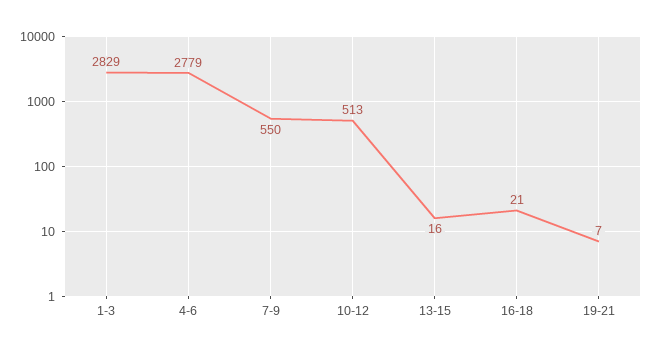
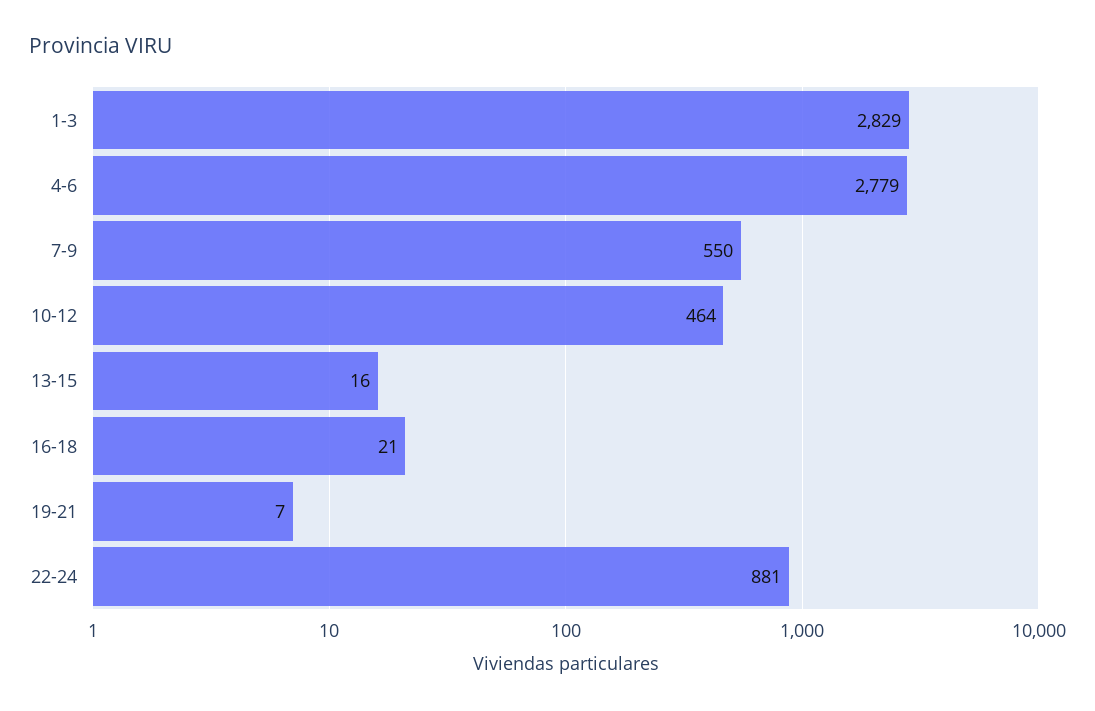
10-12: 513 -> 464
22-24: none -> 881

